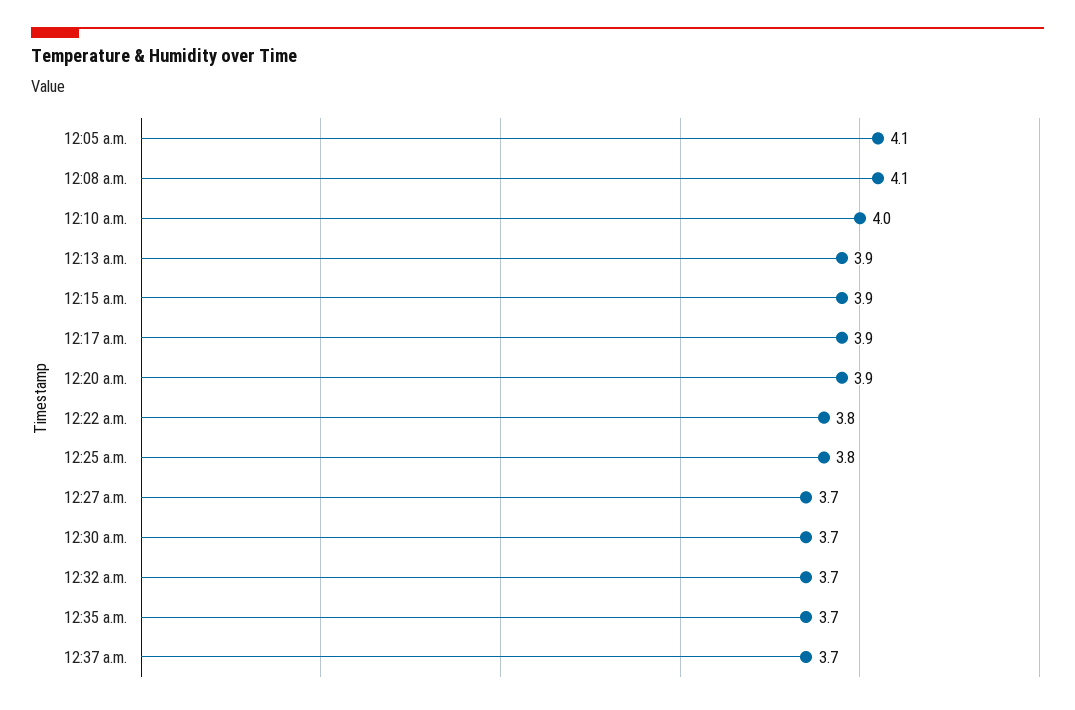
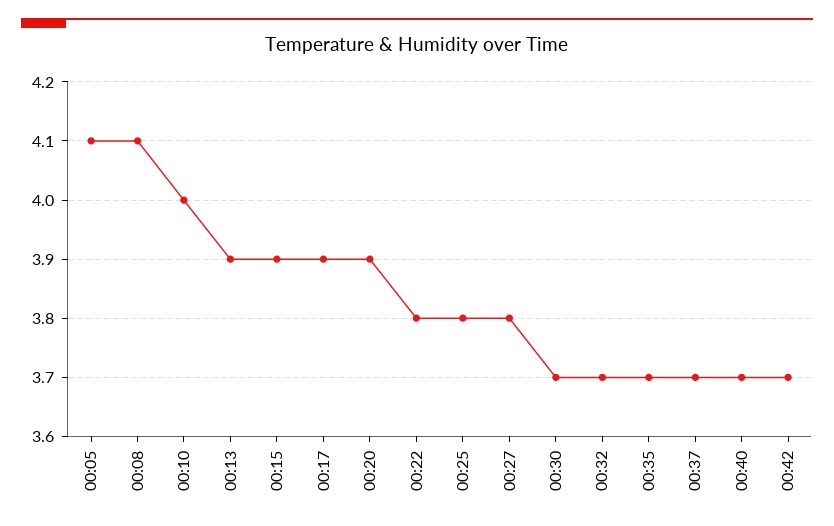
12:27 a.m.: 3.7 -> 3.8
00:40: none -> 3.7
00:42: none -> 3.7

